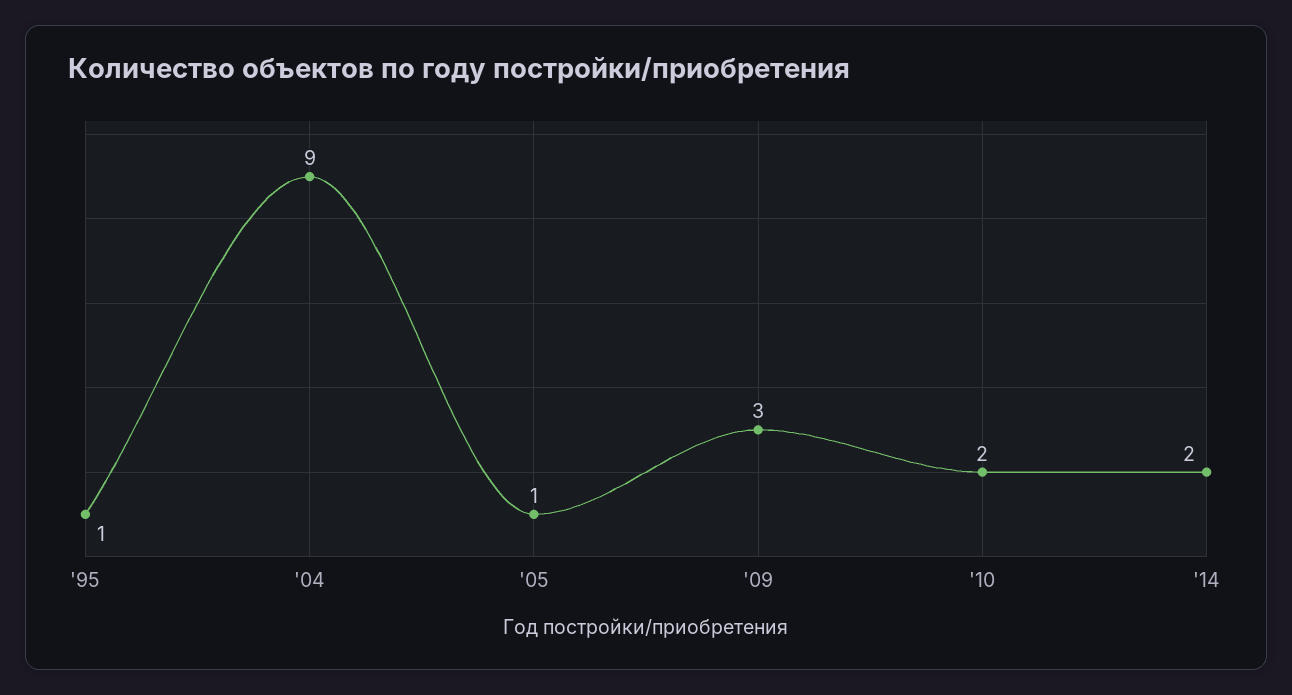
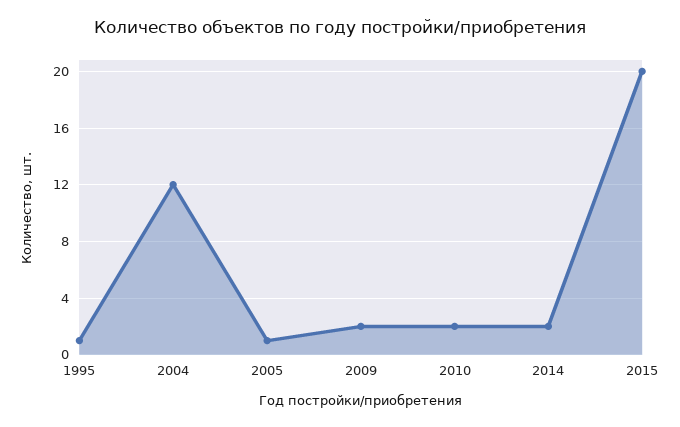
'04: 9 -> 12
'09: 3 -> 2
2015: none -> 20

